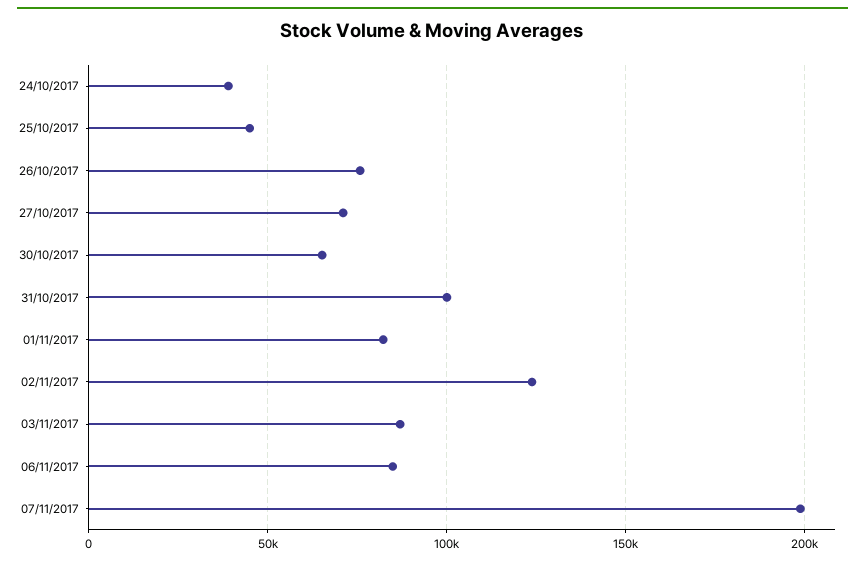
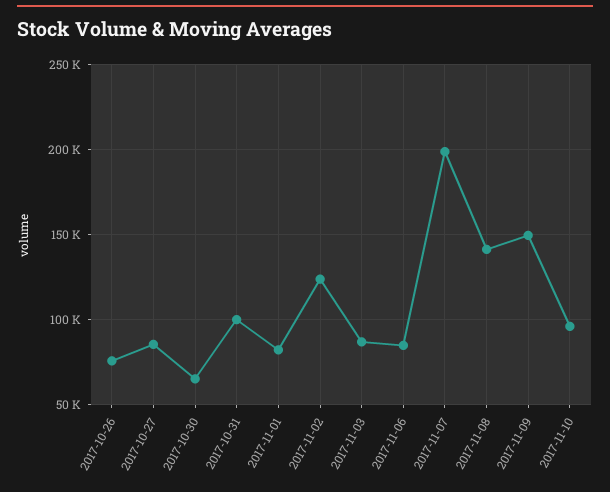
24/10/2017: 40000 -> none
25/10/2017: 45000 -> none
27/10/2017: 70000 -> 85000
2017-11-08: none -> 140000
2017-11-09: none -> 150000
2017-11-10: none -> 95000

